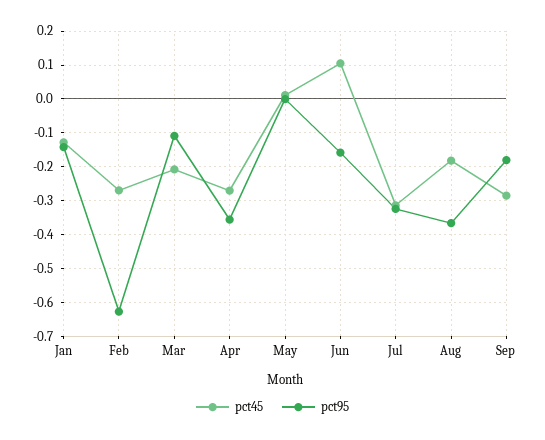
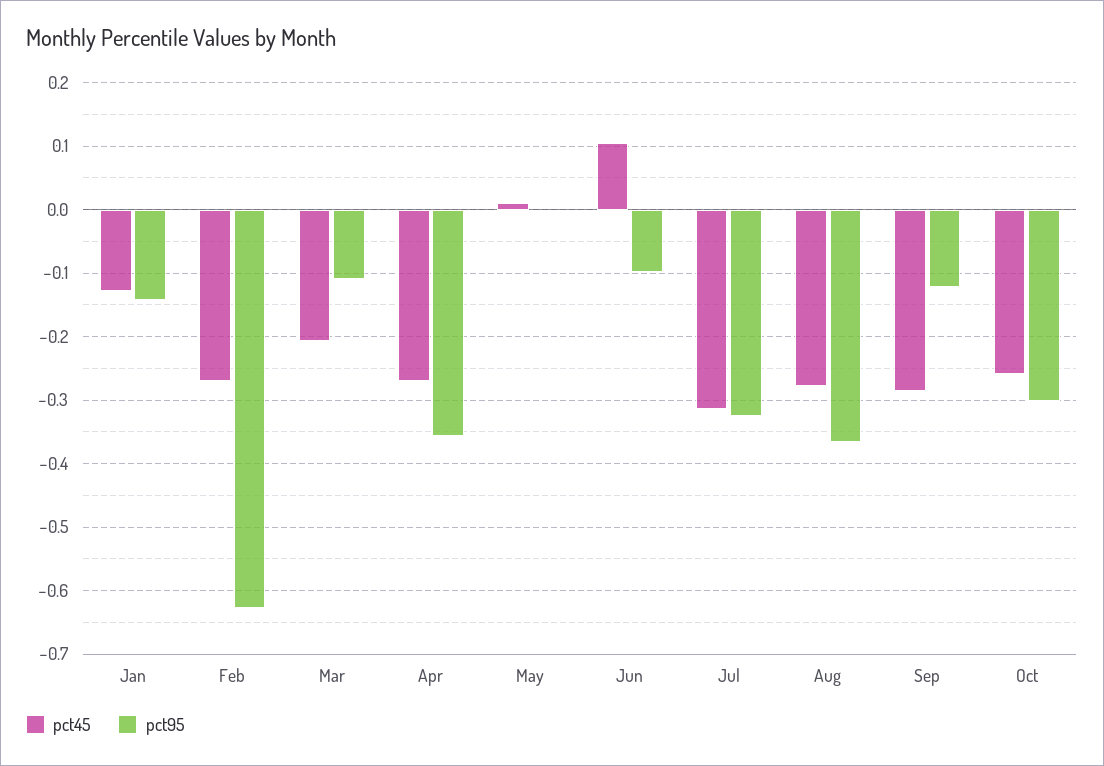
pct95, Jun: -0.16 -> -0.1
pct45, Aug: -0.18 -> -0.28
pct95, Sep: -0.18 -> -0.12
pct45, Oct: none -> -0.26
pct95, Oct: none -> -0.3

